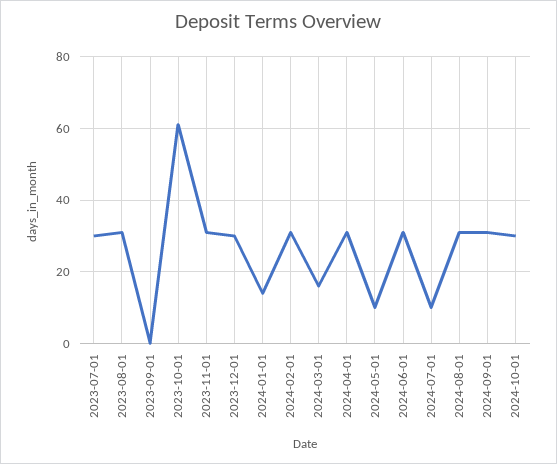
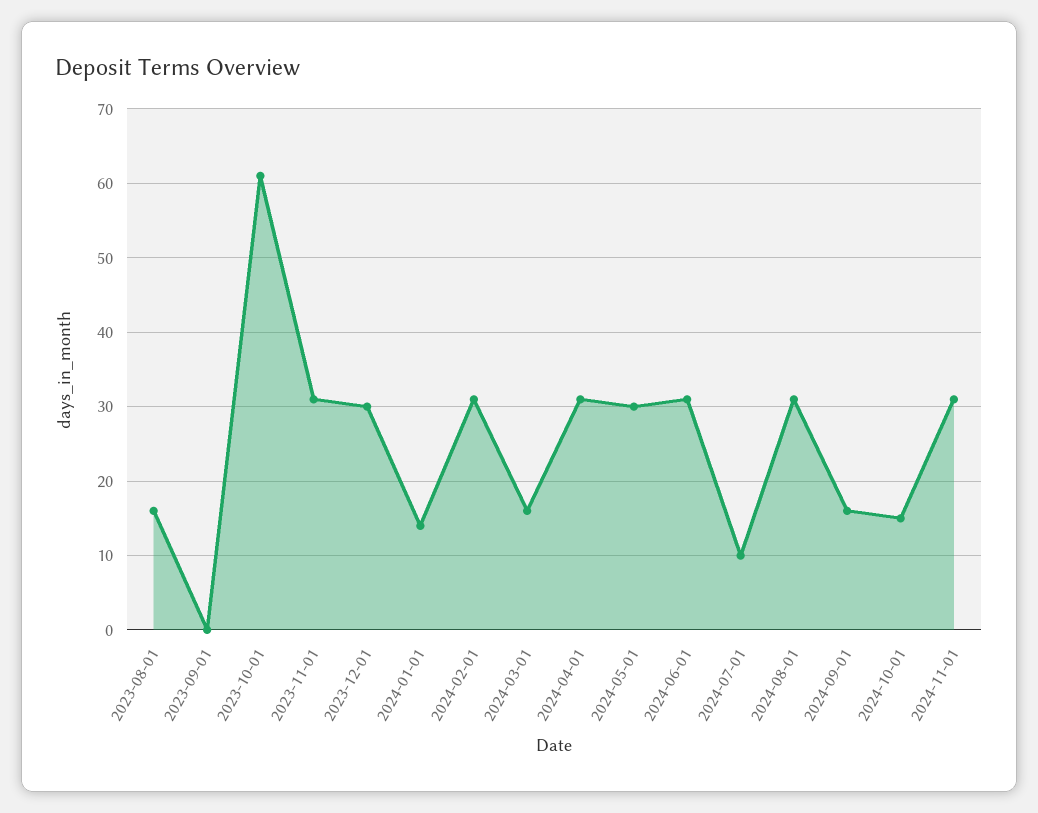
2023-07-01: 30 -> none
2023-08-01: 30 -> 16
2024-05-01: 10 -> 30
2024-09-01: 30 -> 16
2024-10-01: 30 -> 15
2024-11-01: none -> 31

